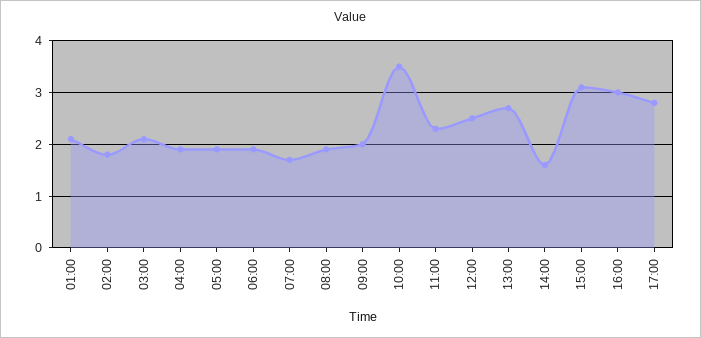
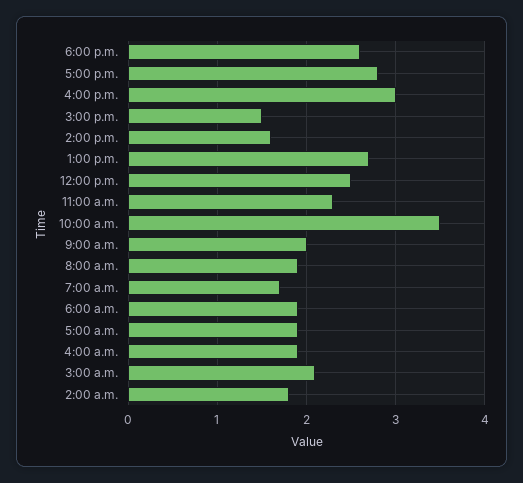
01:00: 2 -> none
15:00: 3 -> 1.5
6:00 p.m.: none -> 2.6

